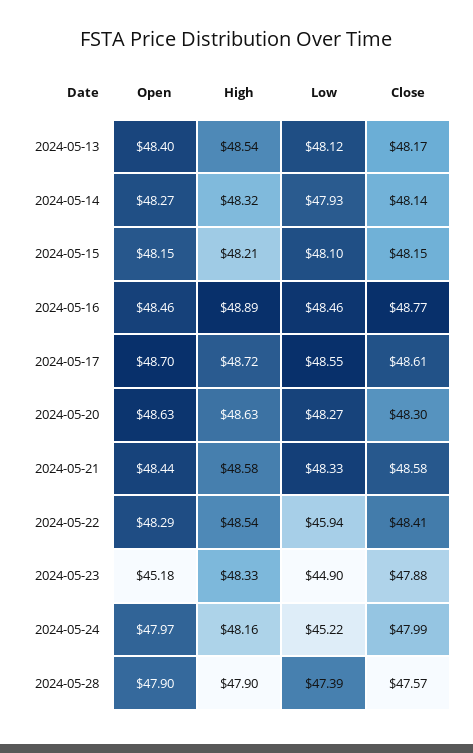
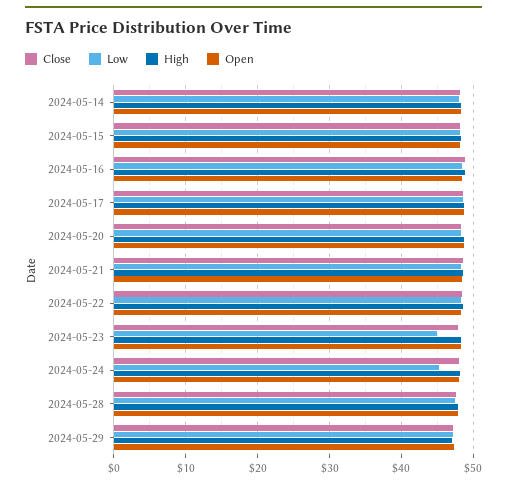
Open, 2024-05-13: 48.4 -> none
High, 2024-05-13: 48.54 -> none
Low, 2024-05-13: 48.12 -> none
Close, 2024-05-13: 48.17 -> none
Low, 2024-05-22: 45.94 -> 48
Open, 2024-05-23: 45.18 -> 48
Close, 2024-05-29: none -> 47
Low, 2024-05-29: none -> 47
High, 2024-05-29: none -> 47
Open, 2024-05-29: none -> 47

